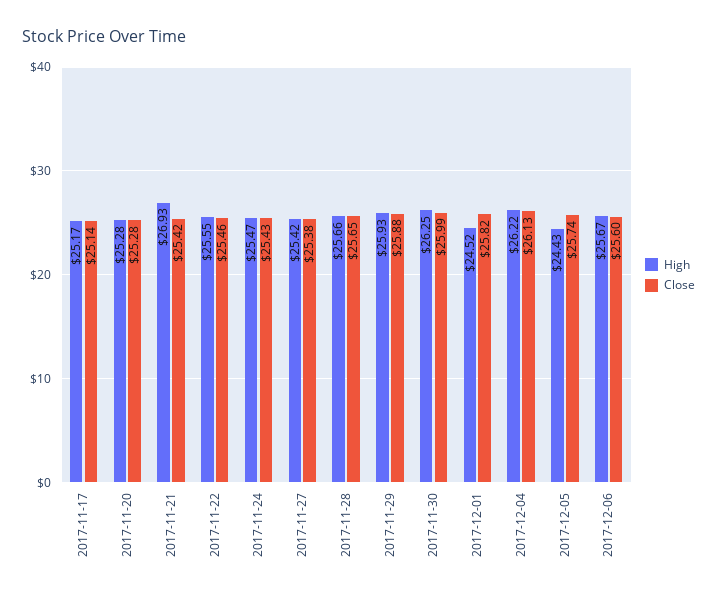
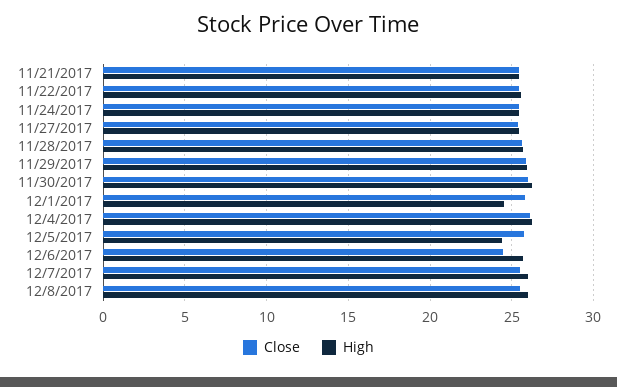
High, 2017-11-17: 25.17 -> none
Close, 2017-11-17: 25.14 -> none
High, 2017-11-20: 25.28 -> none
Close, 2017-11-20: 25.28 -> none
High, 2017-11-21: 26.93 -> 25.5
Close, 2017-12-06: 25.6 -> 24.5
Close, 12/7/2017: none -> 25.5
High, 12/7/2017: none -> 26
Close, 12/8/2017: none -> 25.5
High, 12/8/2017: none -> 26

